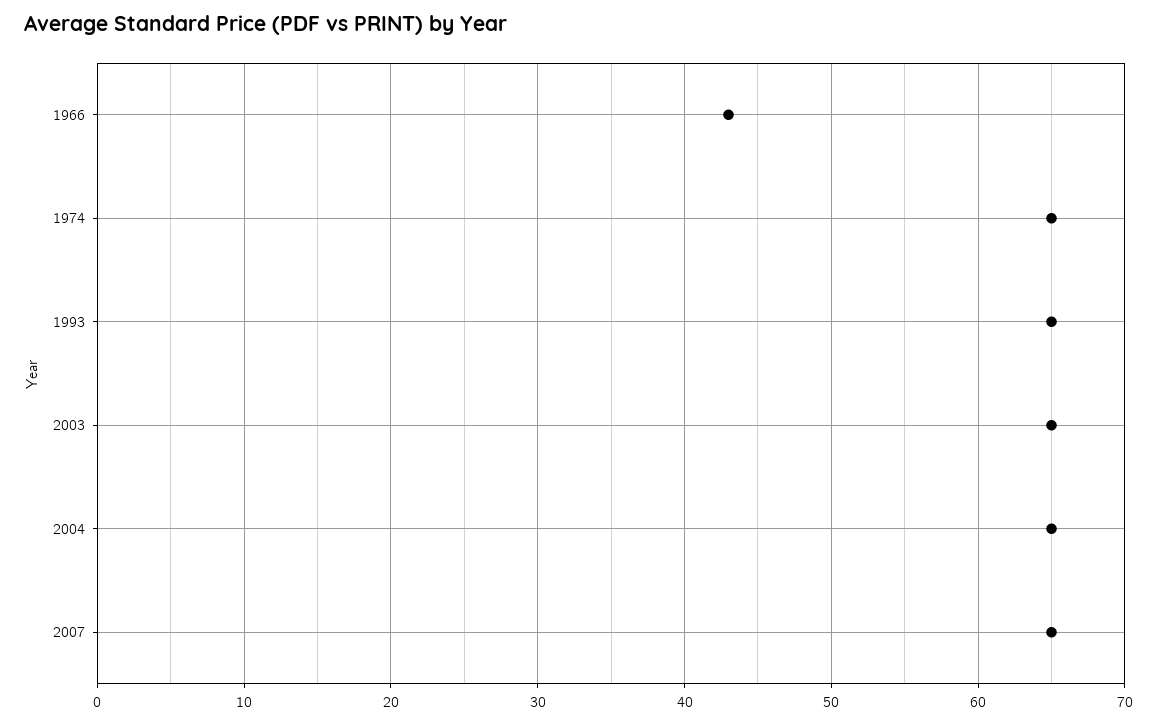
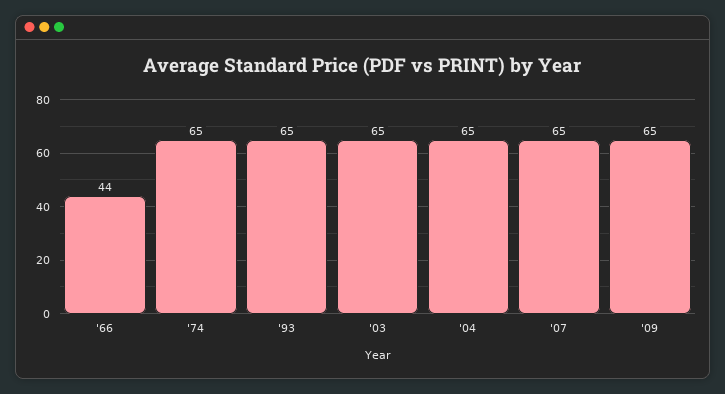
1966: 43 -> 44
'09: none -> 65

